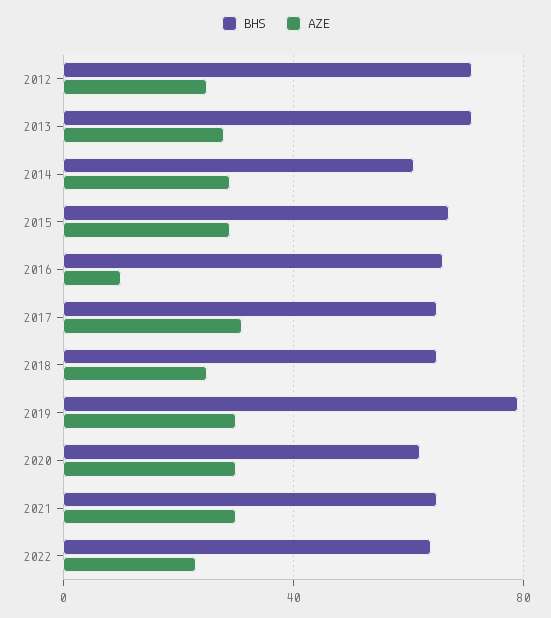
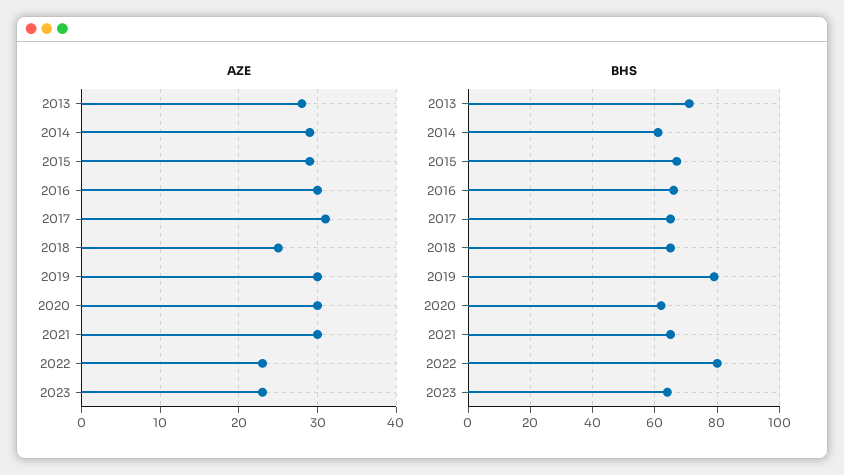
BHS, 2012: 70 -> none
AZE, 2012: 25 -> none
AZE, 2016: 10 -> 30
BHS, 2022: 65 -> 80
AZE, 2023: none -> 23
BHS, 2023: none -> 65

